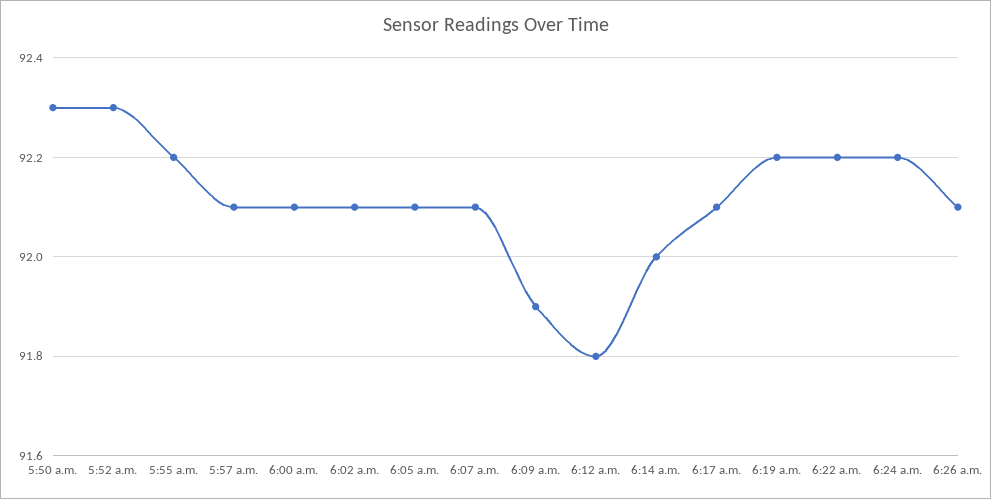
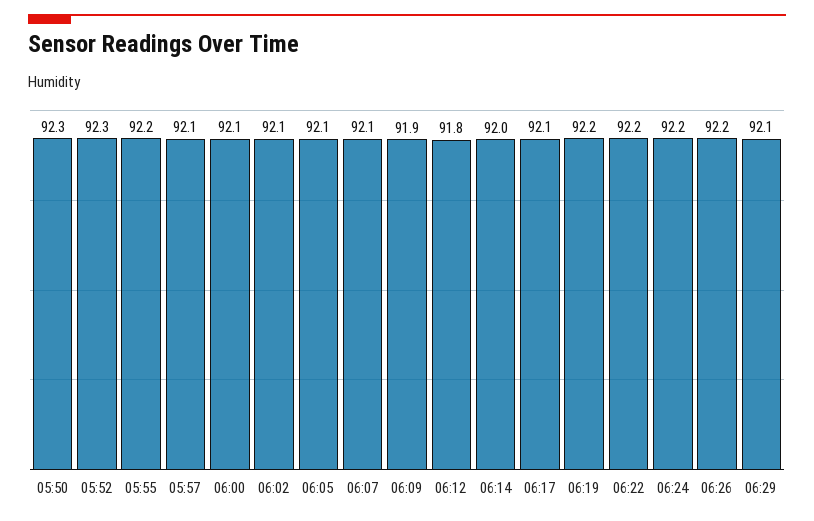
6:26 a.m.: 92.1 -> 92.2
06:29: none -> 92.1

